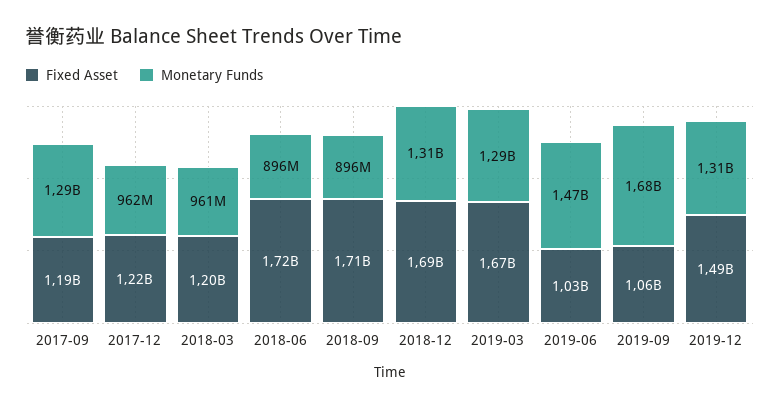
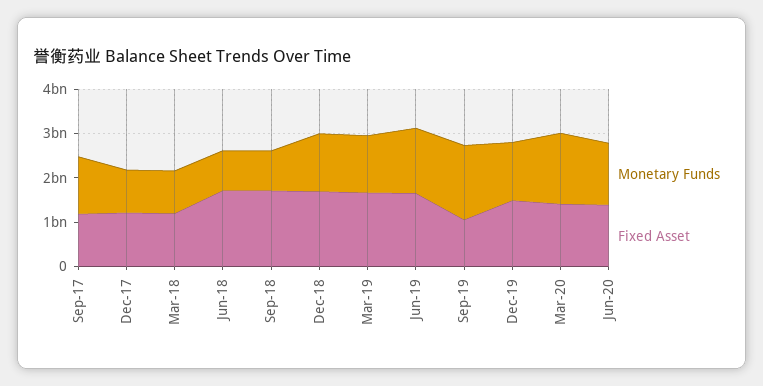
Fixed Asset, 2019-06: 1030000000 -> 1600000000
Monetary Funds, Mar-20: none -> 1600000000
Fixed Asset, Mar-20: none -> 1400000000
Monetary Funds, Jun-20: none -> 1400000000
Fixed Asset, Jun-20: none -> 1400000000

